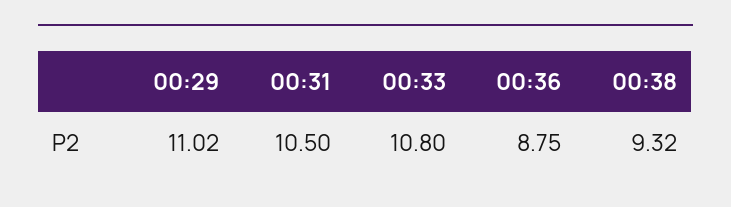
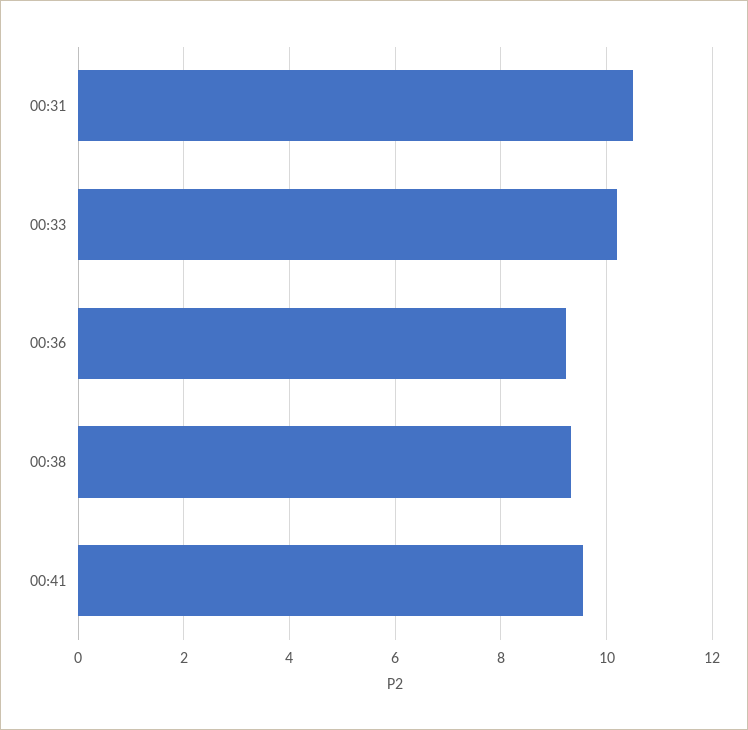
00:29: 11.02 -> none
00:33: 10.8 -> 10.2
00:36: 8.75 -> 9.2
00:41: none -> 9.6

